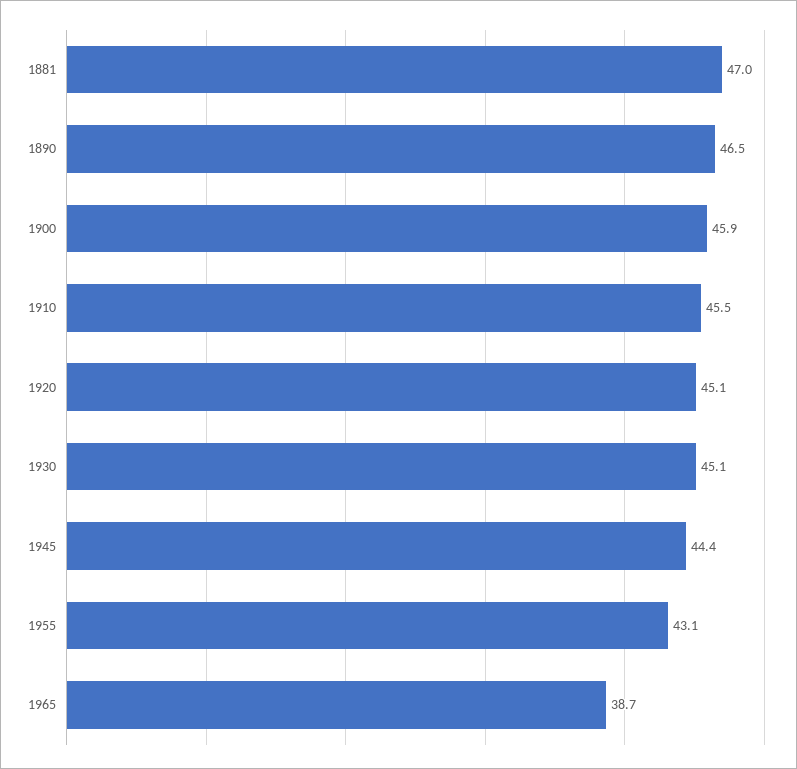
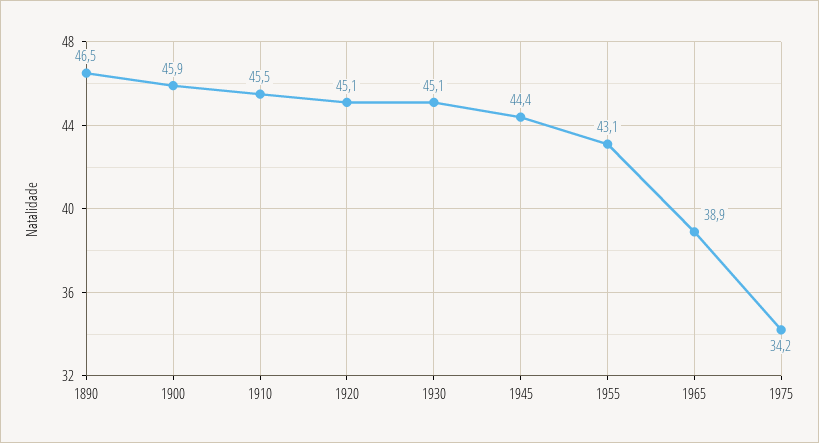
1881: 47 -> none
1965: 38.7 -> 38.9
1975: none -> 34.2

